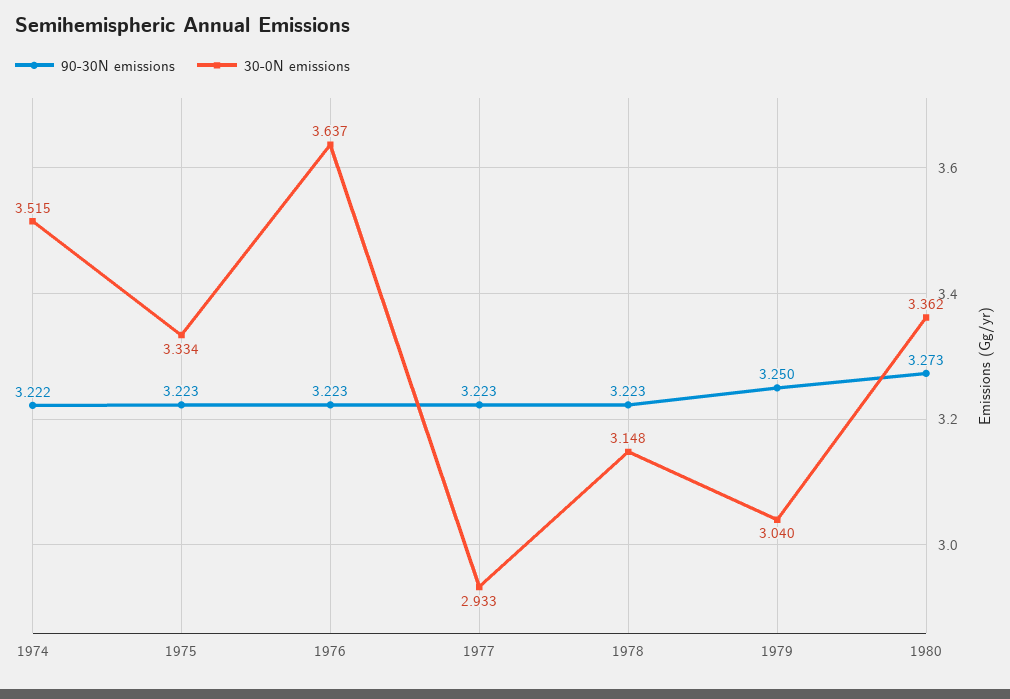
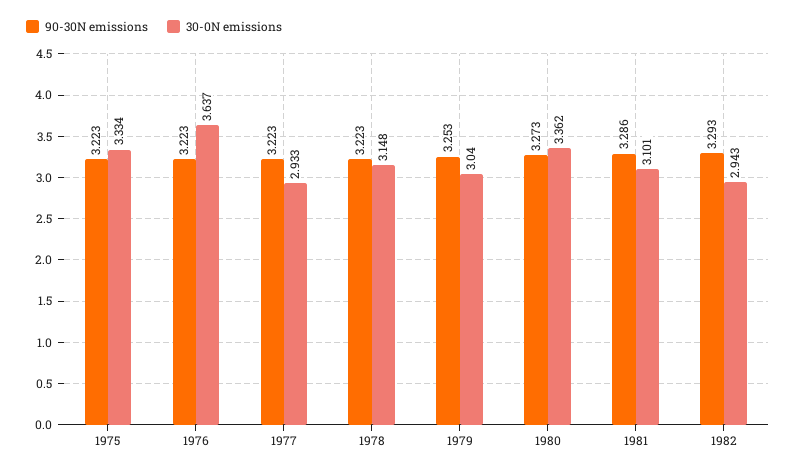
90-30N emissions, 1974: 3.222 -> none
30-0N emissions, 1974: 3.515 -> none
90-30N emissions, 1979: 3.25 -> 3.253
90-30N emissions, 1981: none -> 3.286
30-0N emissions, 1981: none -> 3.101
90-30N emissions, 1982: none -> 3.293
30-0N emissions, 1982: none -> 2.943

